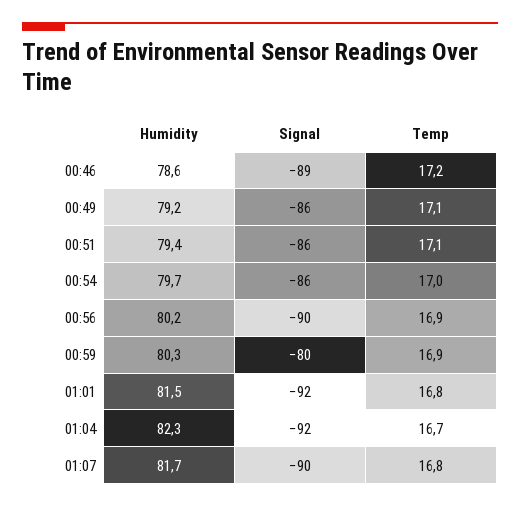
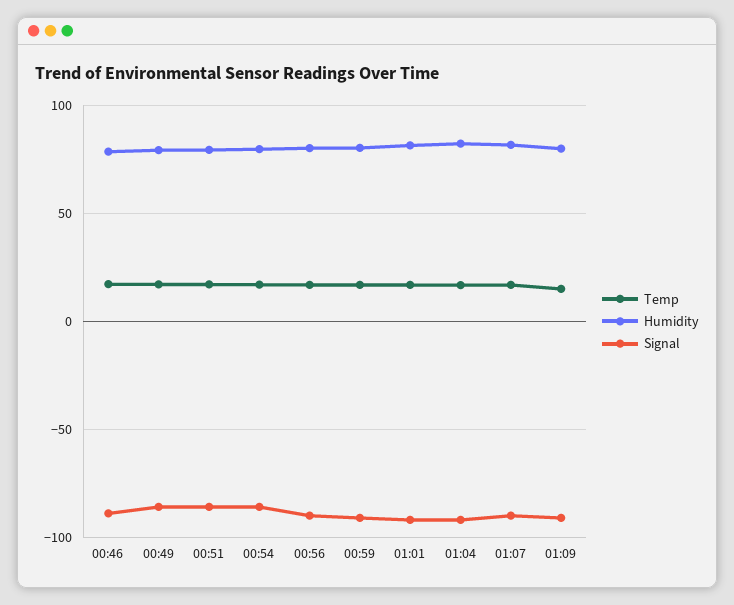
Signal, 00:59: -80 -> -90
Temp, 01:09: none -> 15
Humidity, 01:09: none -> 80
Signal, 01:09: none -> -90

